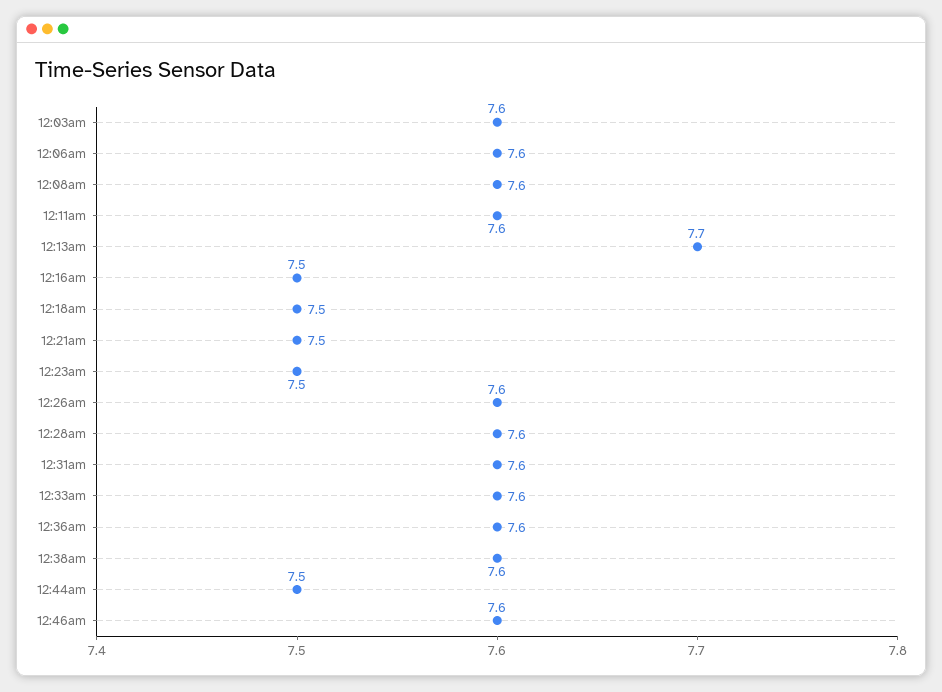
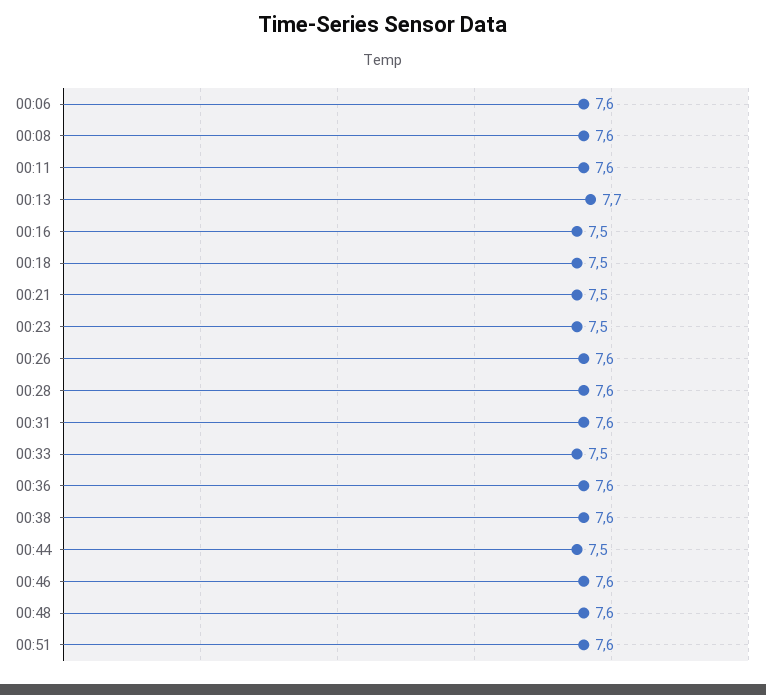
12:03am: 7.6 -> none
12:33am: 7.6 -> 7.5
00:48: none -> 7.6
00:51: none -> 7.6

